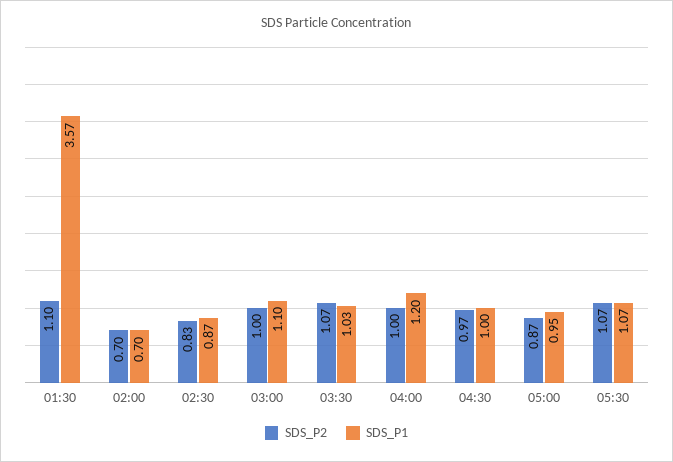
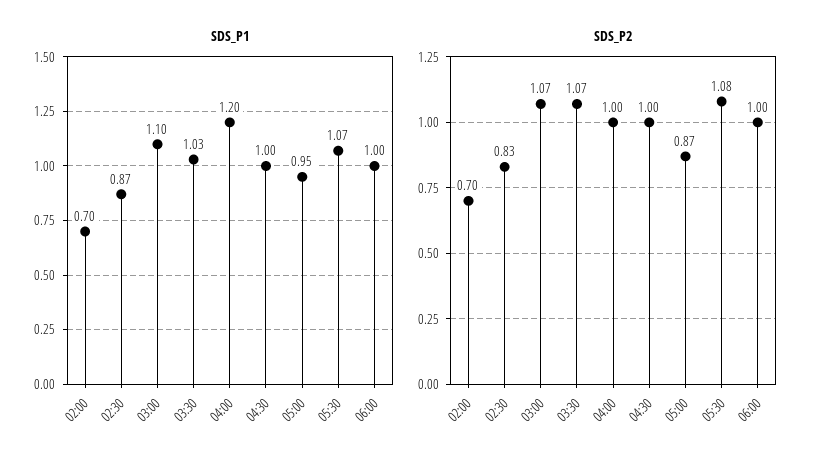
SDS_P2, 01:30: 1.1 -> none
SDS_P1, 01:30: 3.57 -> none
SDS_P2, 03:00: 1 -> 1.07
SDS_P2, 04:30: 0.97 -> 1
SDS_P2, 05:30: 1.07 -> 1.08
SDS_P1, 06:00: none -> 1
SDS_P2, 06:00: none -> 1

